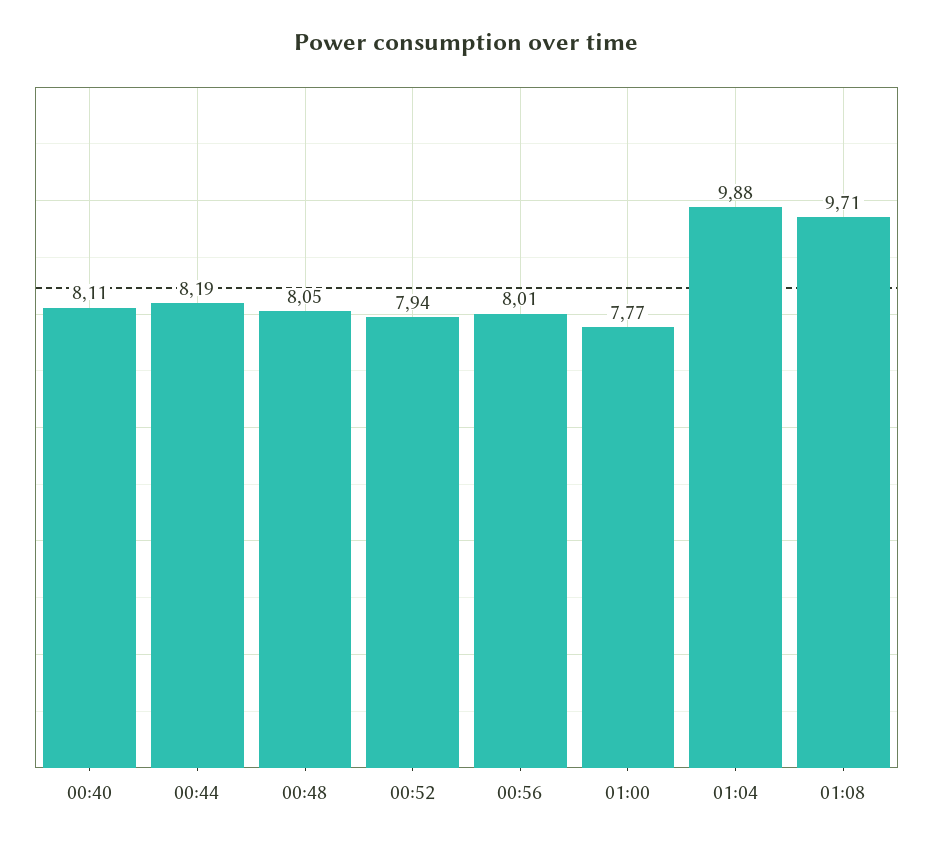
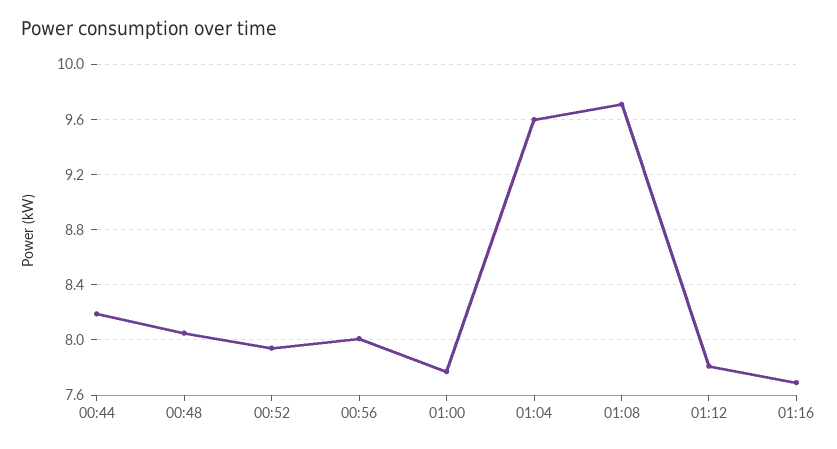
00:40: 8.11 -> none
01:04: 9.88 -> 9.6
01:12: none -> 7.8
01:16: none -> 7.7

